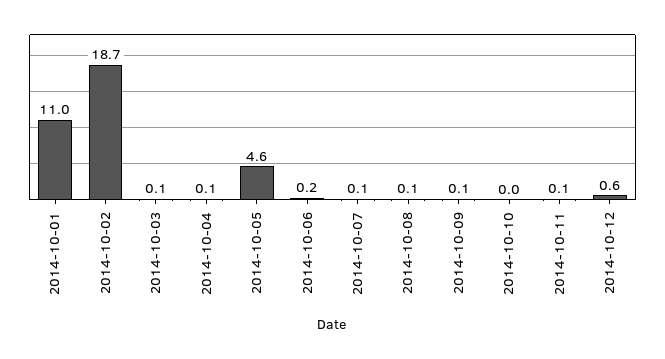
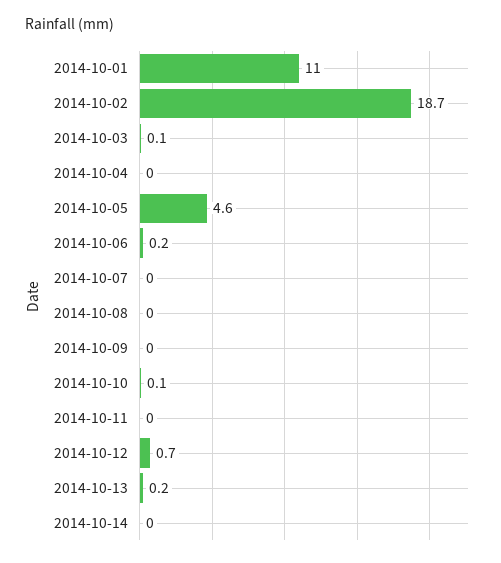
2014-10-04: 0.1 -> 0
2014-10-07: 0.1 -> 0
2014-10-08: 0.1 -> 0
2014-10-09: 0.1 -> 0
2014-10-10: 0 -> 0.1
2014-10-11: 0.1 -> 0
2014-10-12: 0.6 -> 0.7
2014-10-13: none -> 0.2
2014-10-14: none -> 0

